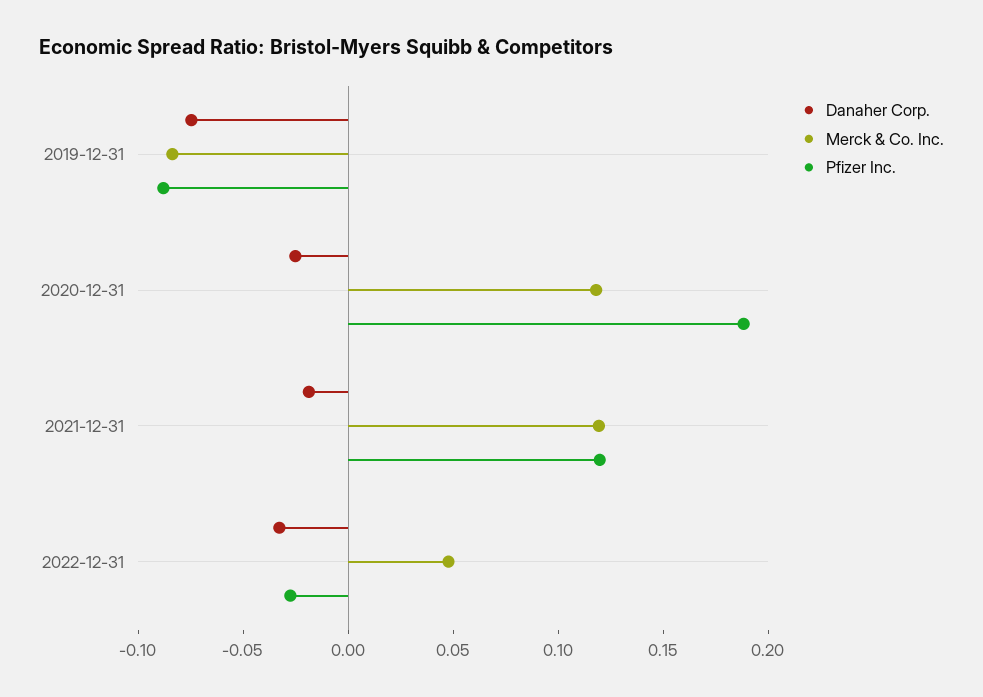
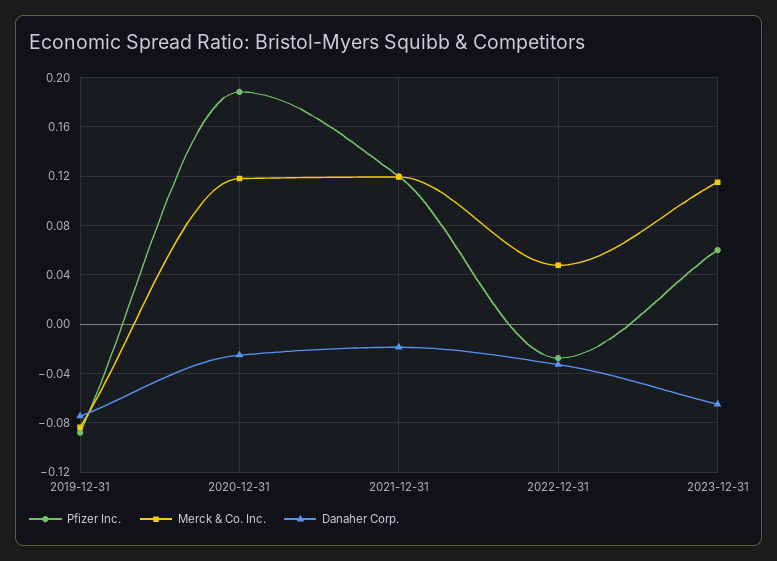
Pfizer Inc., 2023-12-31: none -> 0.06
Merck & Co. Inc., 2023-12-31: none -> 0.115
Danaher Corp., 2023-12-31: none -> -0.065

